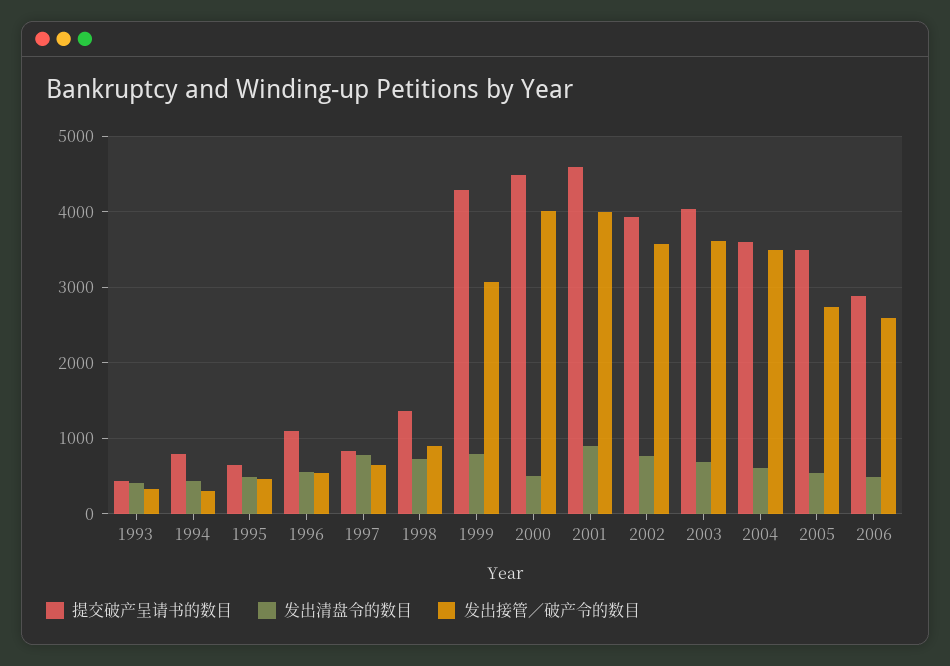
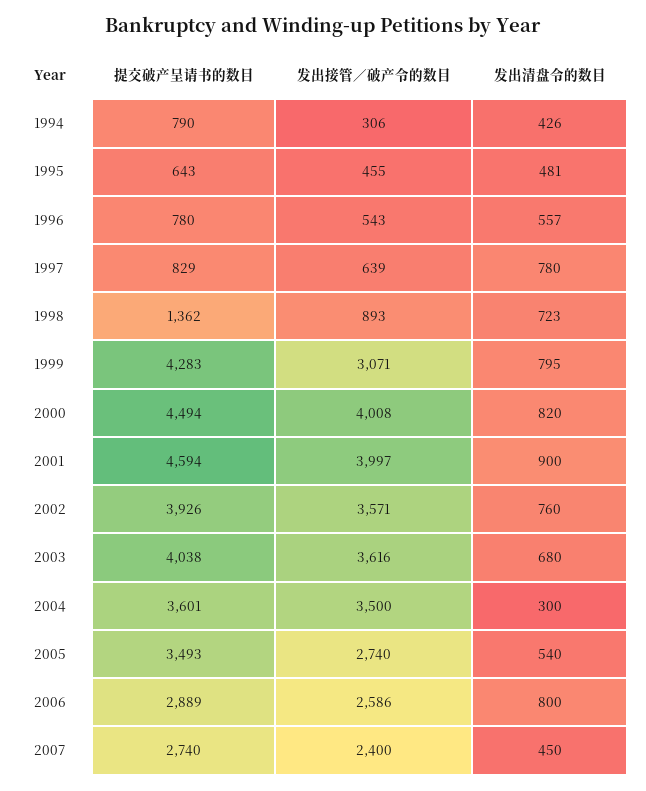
提交破产呈请书的数目, 1993: 400 -> none
发出清盘令的数目, 1993: 400 -> none
发出接管／破产令的数目, 1993: 300 -> none
提交破产呈请书的数目, 1996: 1100 -> 780
发出清盘令的数目, 2000: 500 -> 820
发出清盘令的数目, 2004: 600 -> 300
发出清盘令的数目, 2006: 500 -> 800
提交破产呈请书的数目, 2007: none -> 2740
发出接管／破产令的数目, 2007: none -> 2400
发出清盘令的数目, 2007: none -> 450

